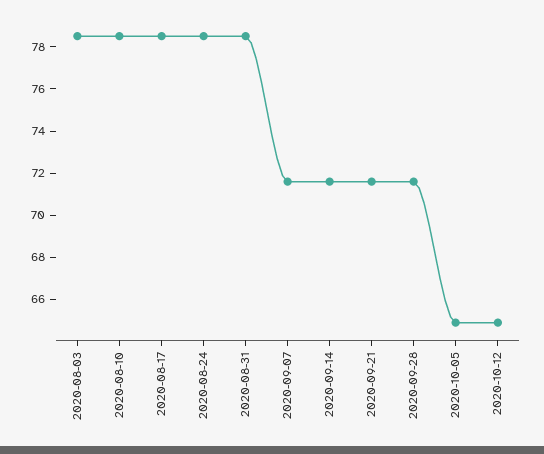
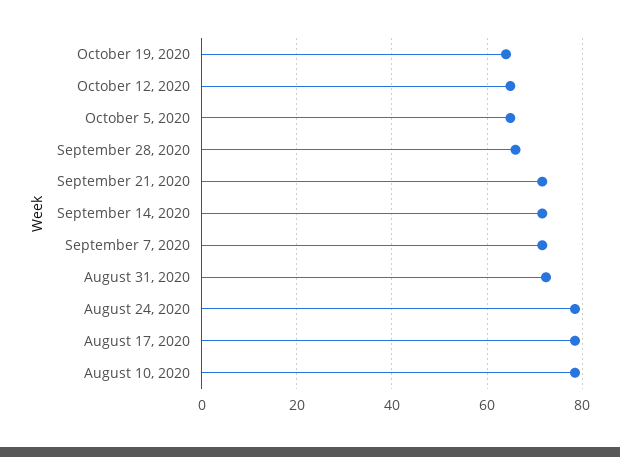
2020-08-03: 78.5 -> none
2020-08-31: 78.5 -> 72
2020-09-28: 71.5 -> 66
October 19, 2020: none -> 64

